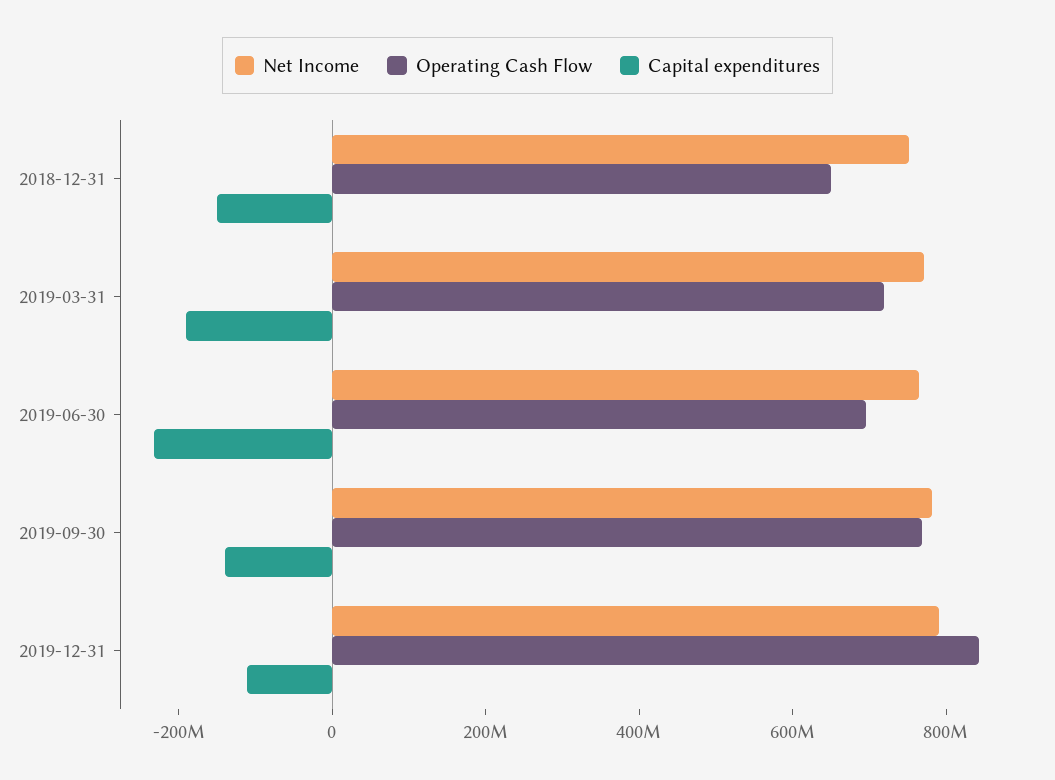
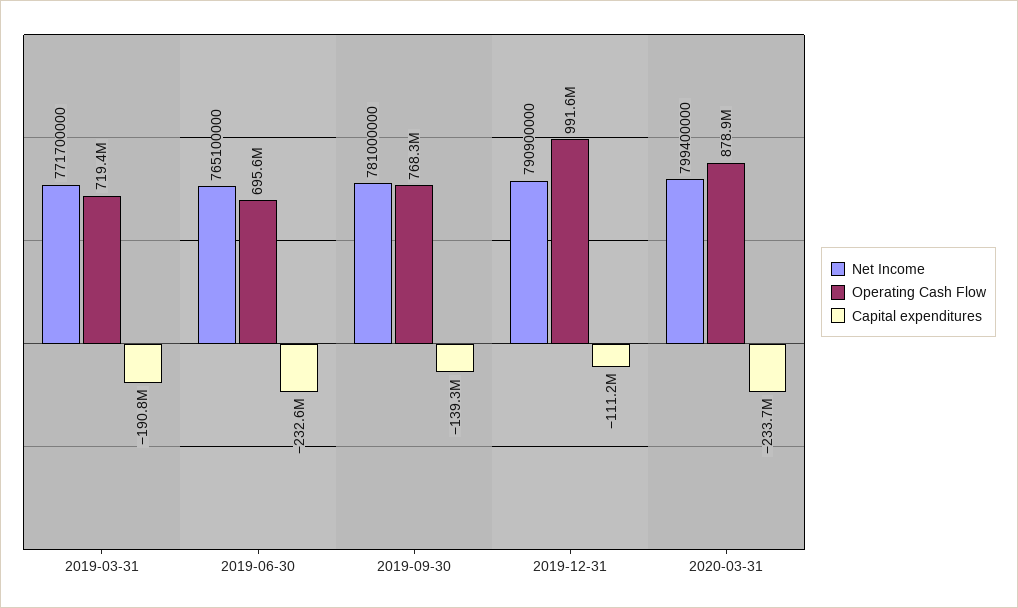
Net Income, 2018-12-31: 750000000 -> none
Operating Cash Flow, 2018-12-31: 650000000 -> none
Capital expenditures, 2018-12-31: -150000000 -> none
Operating Cash Flow, 2019-12-31: 850000000 -> 991600000
Net Income, 2020-03-31: none -> 799400000
Operating Cash Flow, 2020-03-31: none -> 878900000
Capital expenditures, 2020-03-31: none -> -233700000

